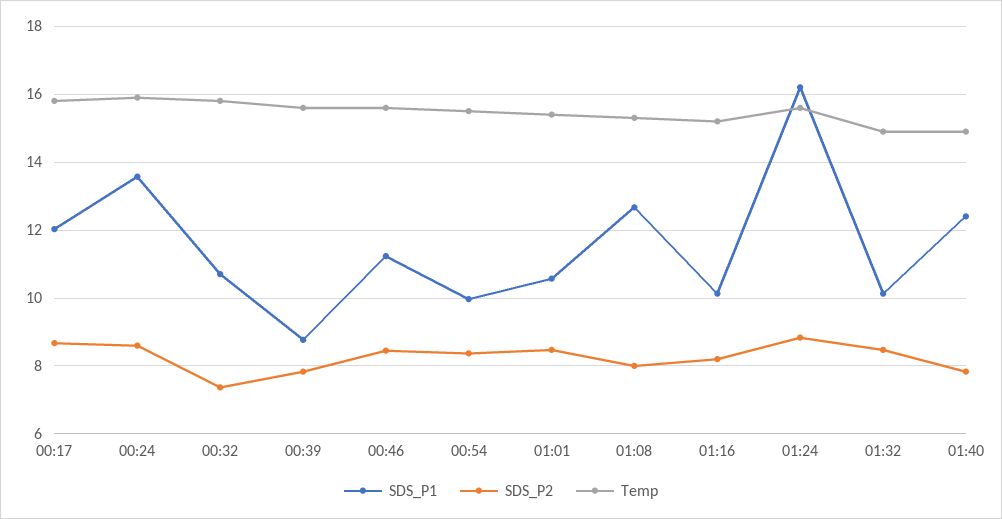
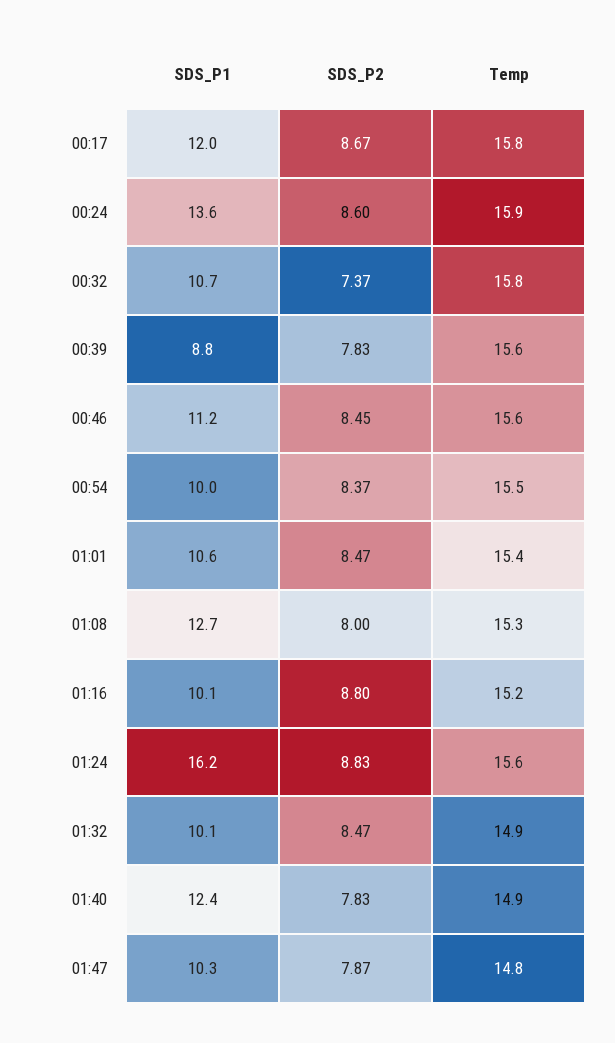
SDS_P2, 01:16: 8.2 -> 8.8
SDS_P1, 01:47: none -> 10.3
SDS_P2, 01:47: none -> 7.87
Temp, 01:47: none -> 14.8

